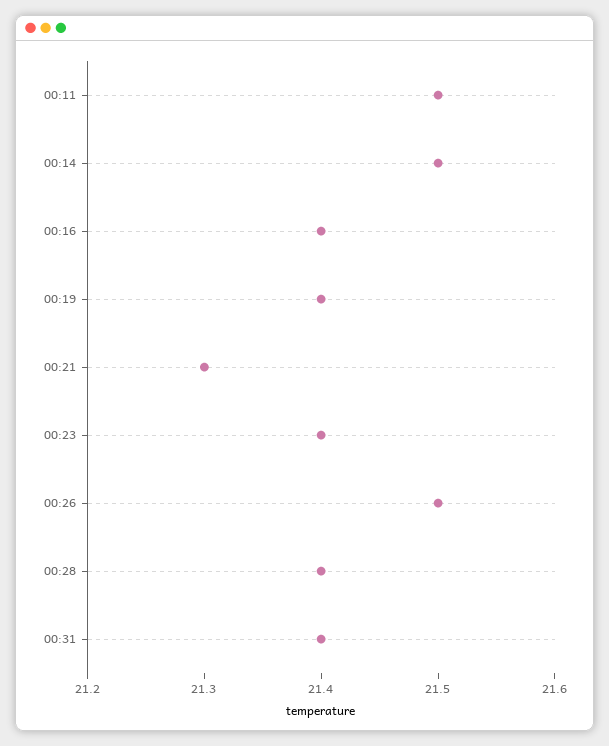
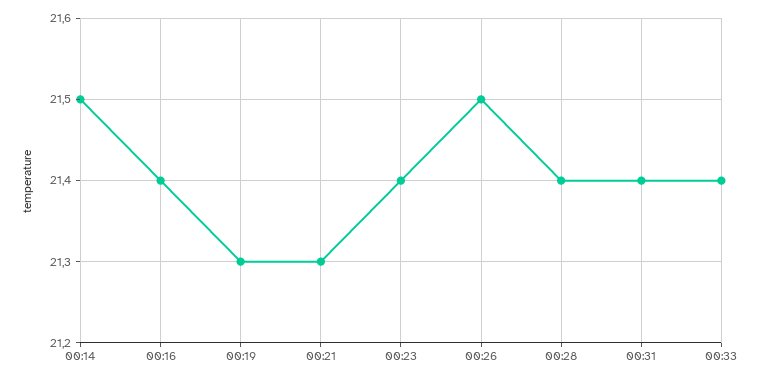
00:11: 21.5 -> none
00:19: 21.4 -> 21.3
00:33: none -> 21.4

